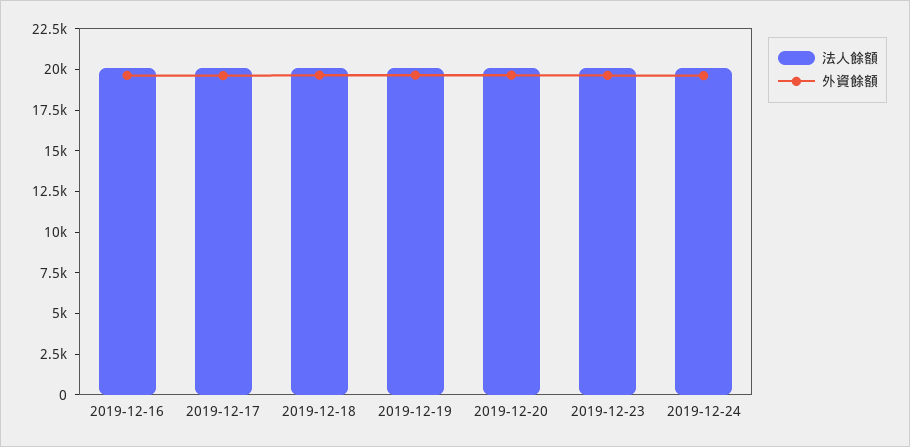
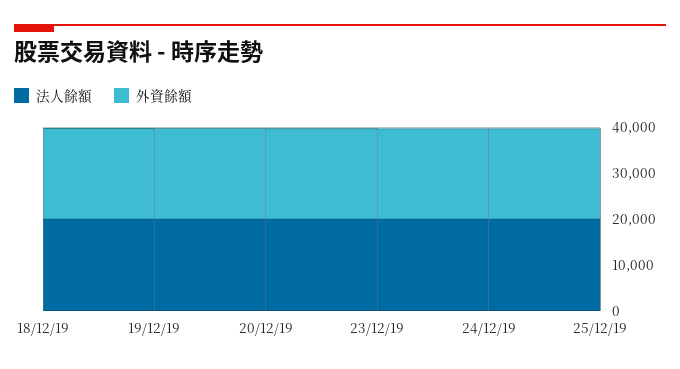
法人餘額, 2019-12-16: 20000 -> none
外資餘額, 2019-12-16: 19500 -> none
法人餘額, 2019-12-17: 20000 -> none
外資餘額, 2019-12-17: 19500 -> none
法人餘額, 25/12/19: none -> 20000
外資餘額, 25/12/19: none -> 20000

